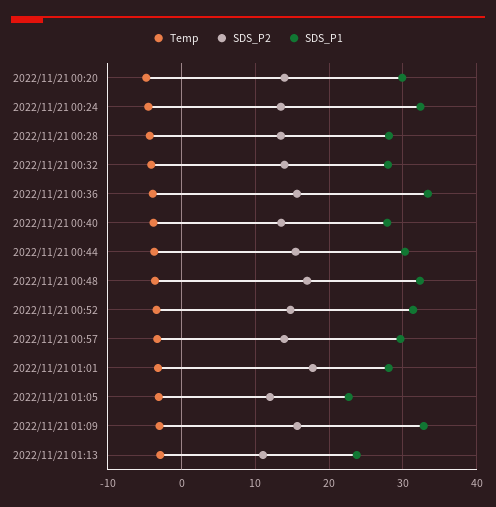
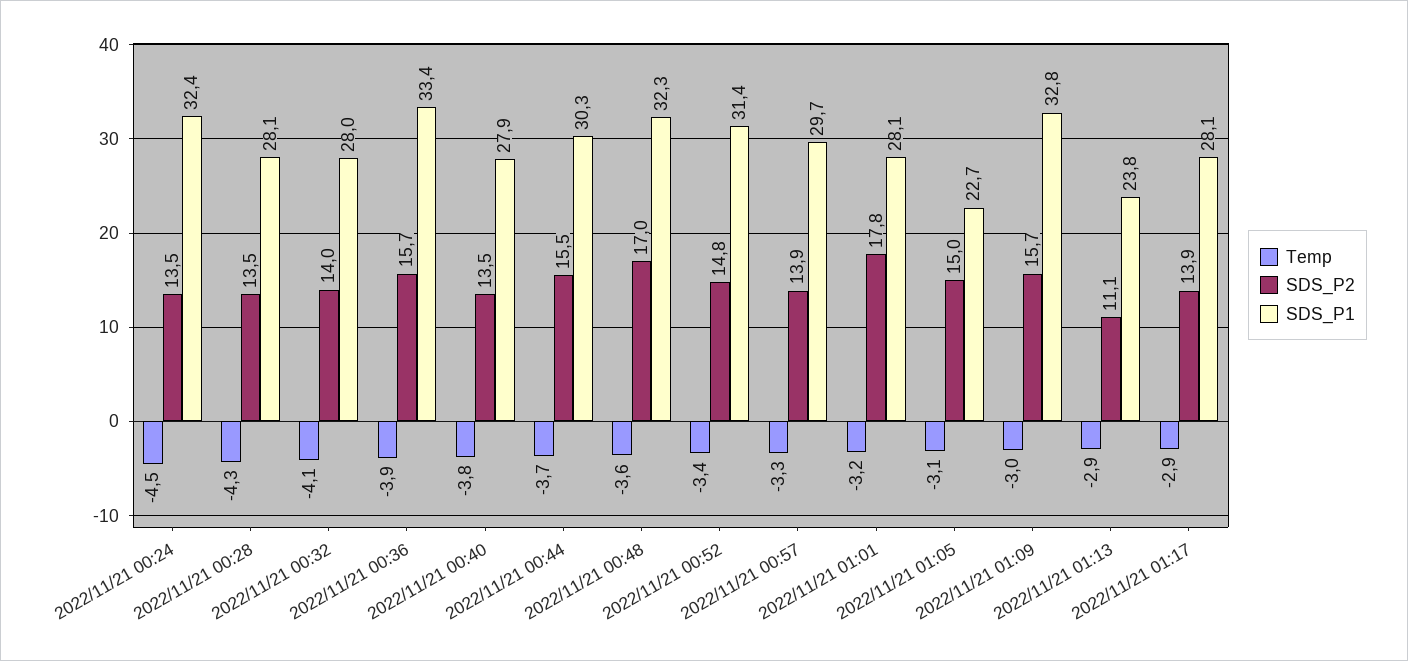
Temp, 2022/11/21 00:20: -5 -> none
SDS_P2, 2022/11/21 00:20: 14 -> none
SDS_P1, 2022/11/21 00:20: 30 -> none
SDS_P2, 2022/11/21 01:05: 12 -> 15
Temp, 2022/11/21 01:17: none -> -2.9
SDS_P2, 2022/11/21 01:17: none -> 13.9
SDS_P1, 2022/11/21 01:17: none -> 28.1

